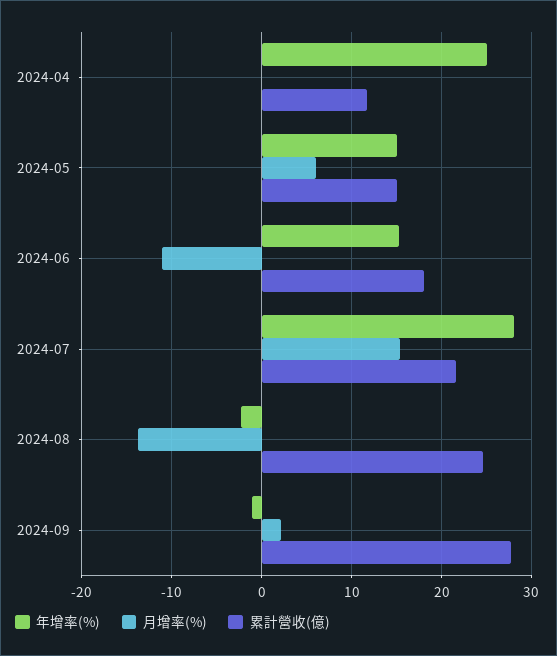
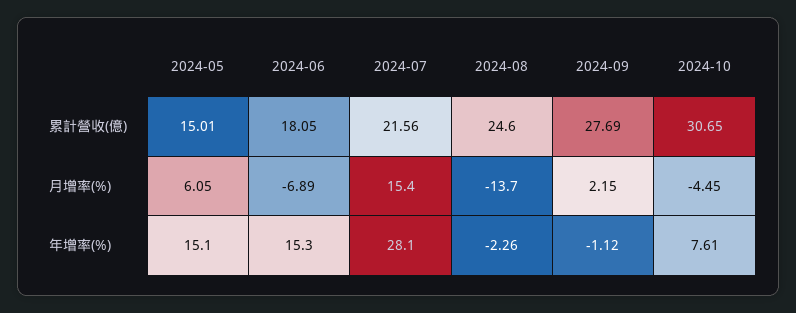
年增率(%), 2024-04: 25 -> none
月增率(%), 2024-04: 0 -> none
累計營收(億), 2024-04: 12 -> none
月增率(%), 2024-06: -11 -> -6.89
累計營收(億), 2024-10: none -> 30.65
月增率(%), 2024-10: none -> -4.45
年增率(%), 2024-10: none -> 7.61

